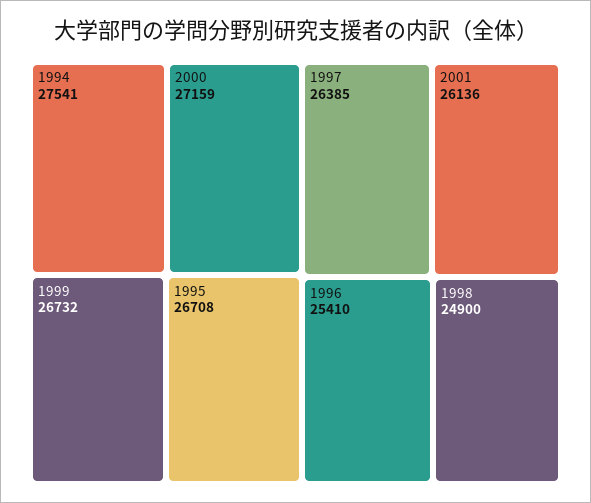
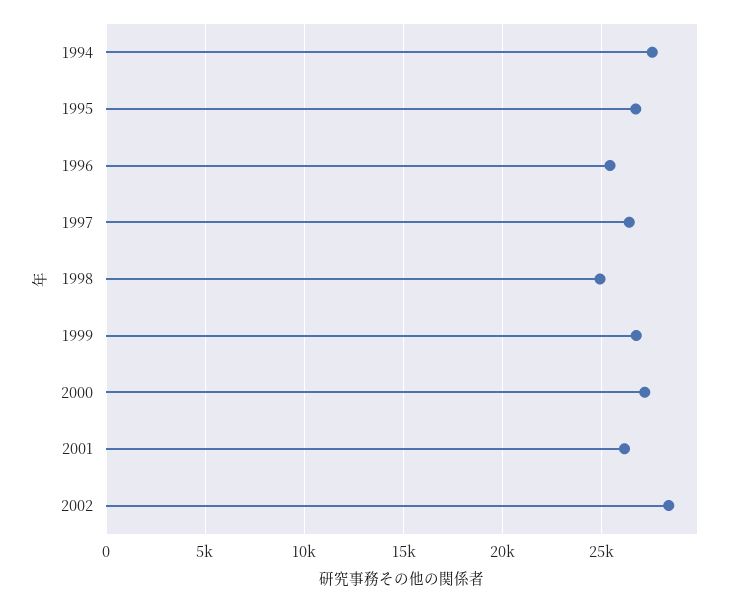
2002: none -> 28500

